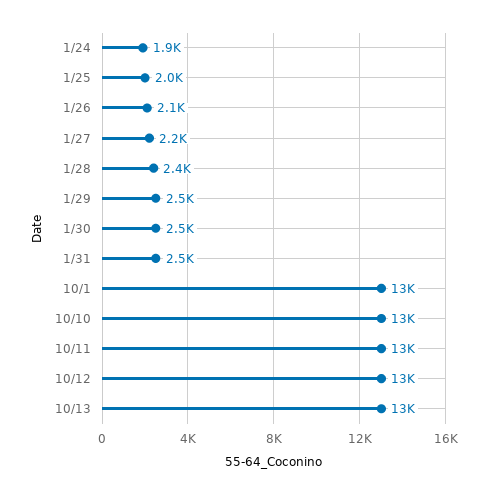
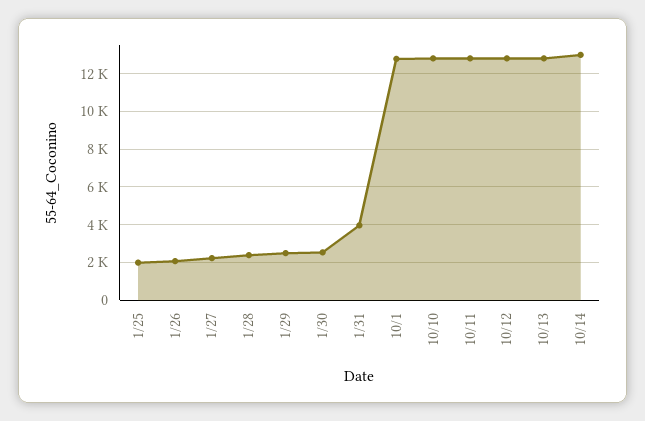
1/24: 1900 -> none
1/31: 2500 -> 4000
10/14: none -> 13000

